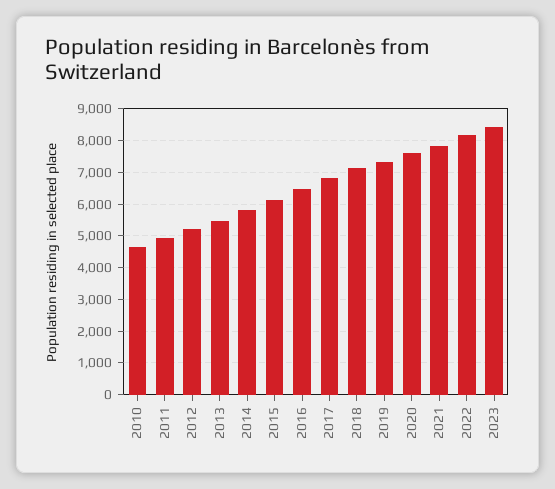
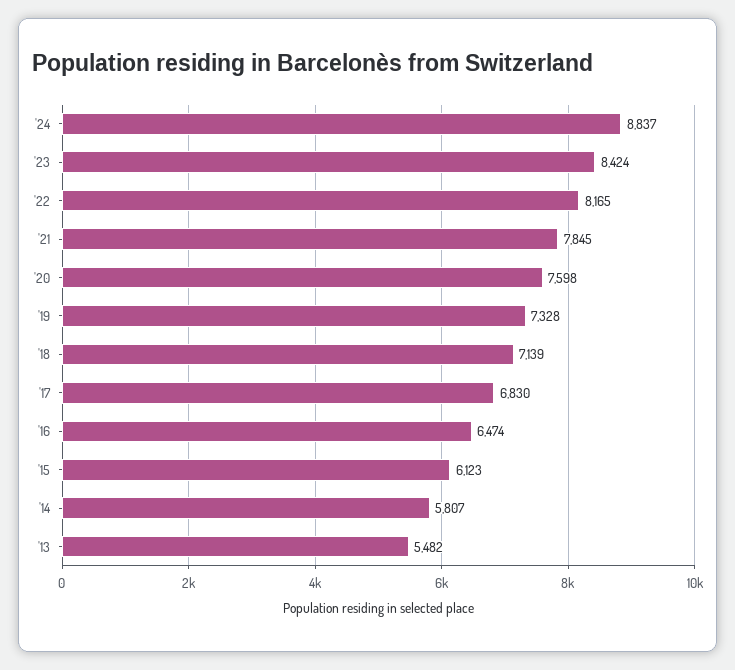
2010: 4600 -> none
2011: 5000 -> none
2012: 5200 -> none
'24: none -> 8837

